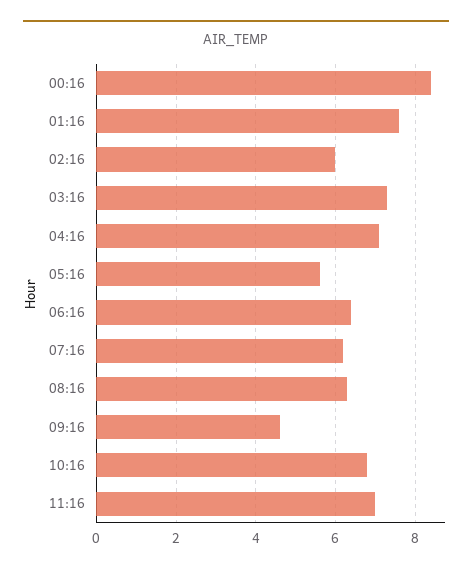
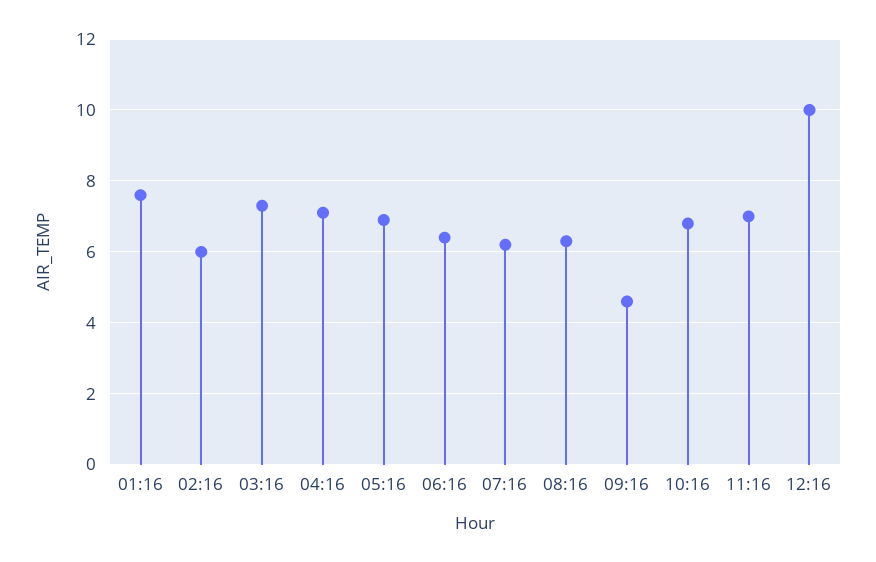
00:16: 8.5 -> none
05:16: 5.5 -> 7
12:16: none -> 10

